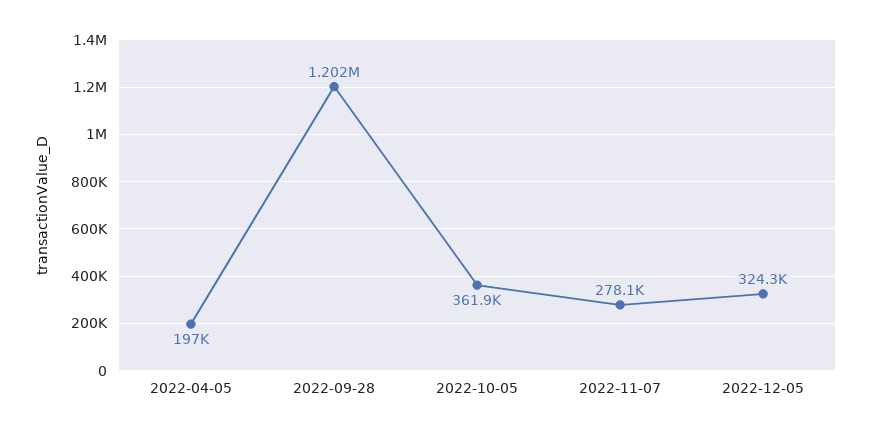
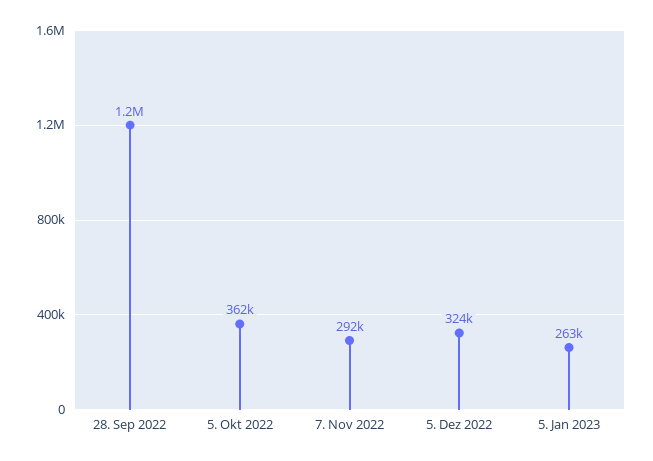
2022-04-05: 197000 -> none
2022-11-07: 278100 -> 292000
5. Jan 2023: none -> 263000

